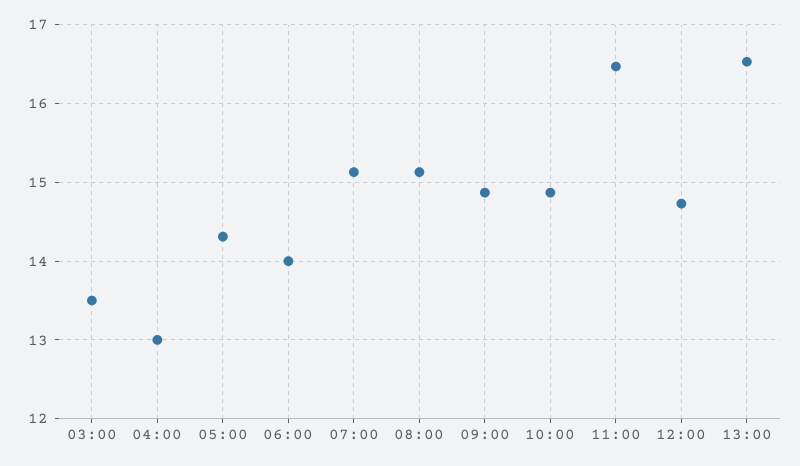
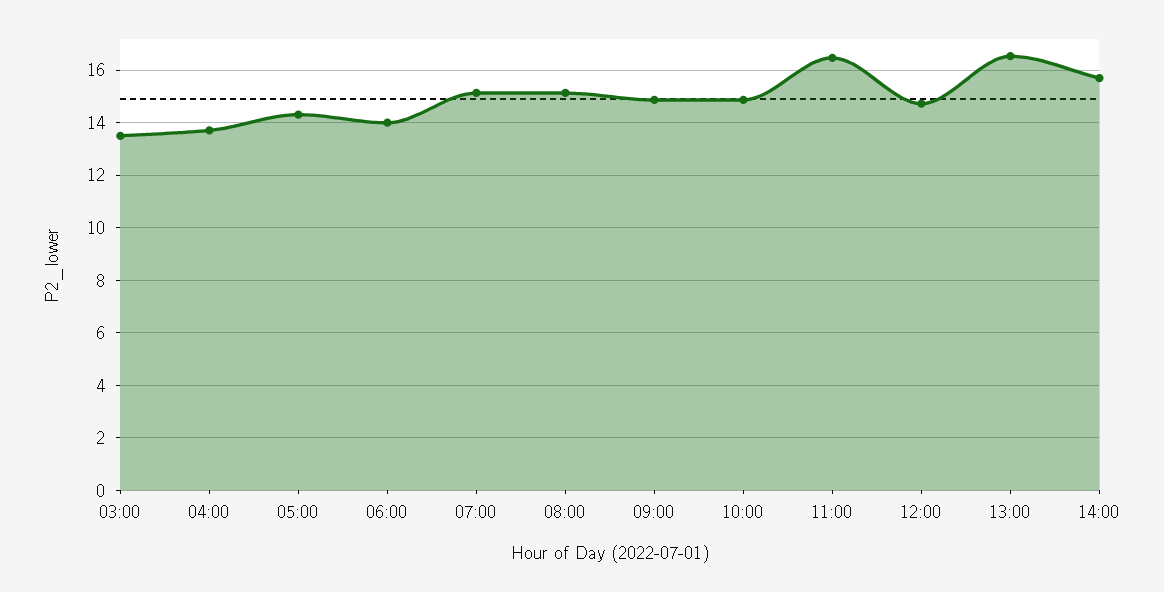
04:00: 13 -> 13.75
14:00: none -> 15.75

